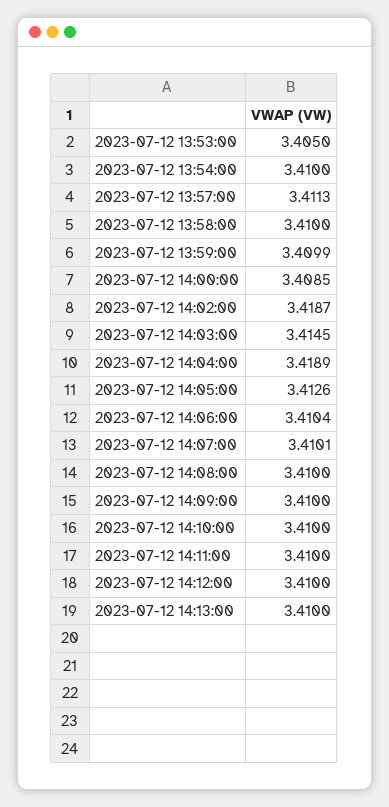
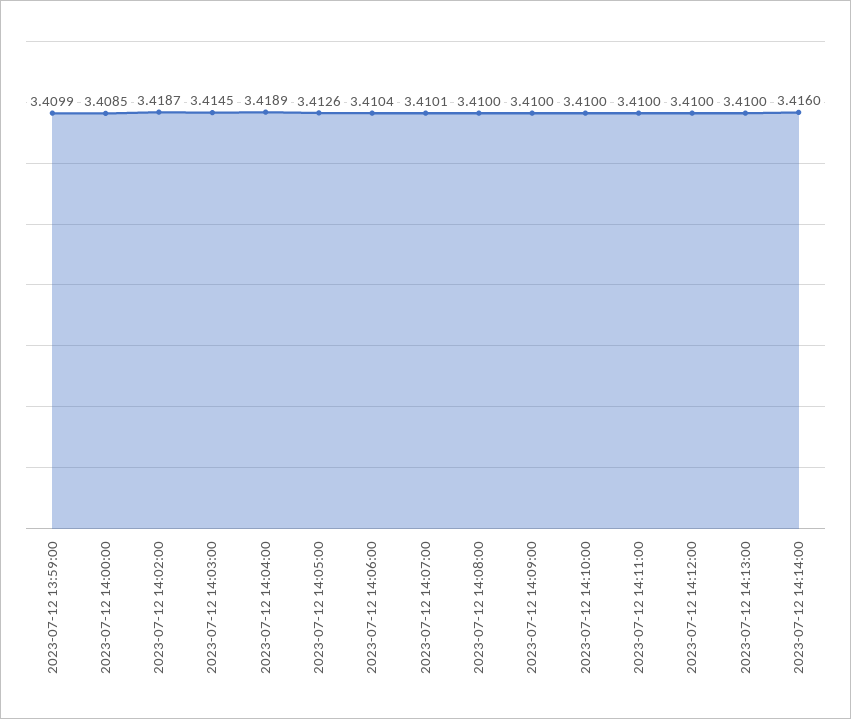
2023-07-12 13:53:00: 3.405 -> none
2023-07-12 13:54:00: 3.41 -> none
2023-07-12 13:57:00: 3.4113 -> none
2023-07-12 13:58:00: 3.41 -> none
2023-07-12 14:14:00: none -> 3.416

